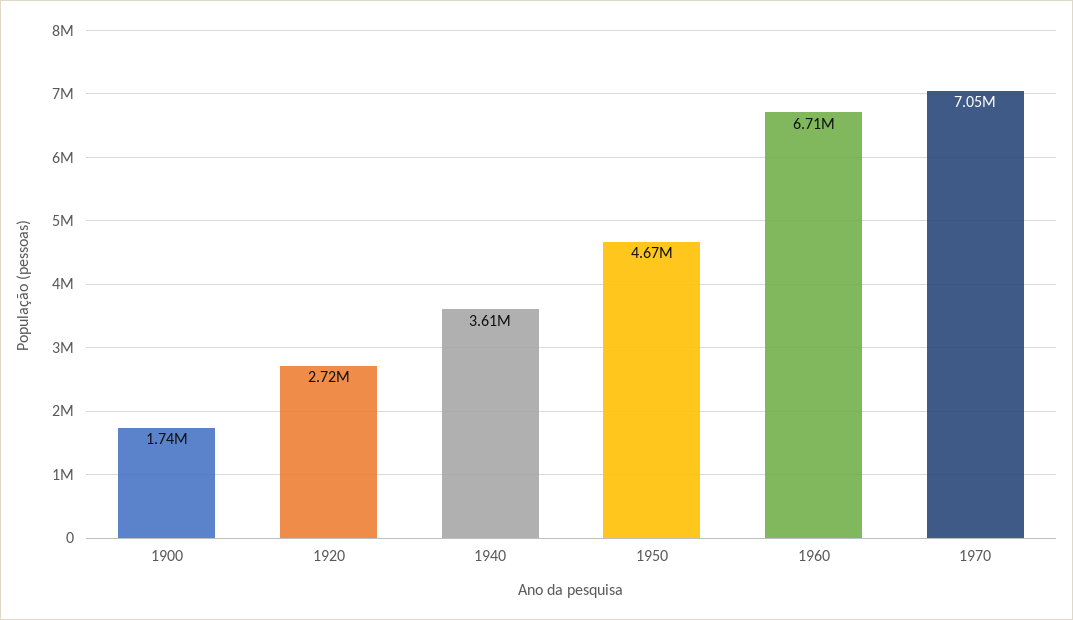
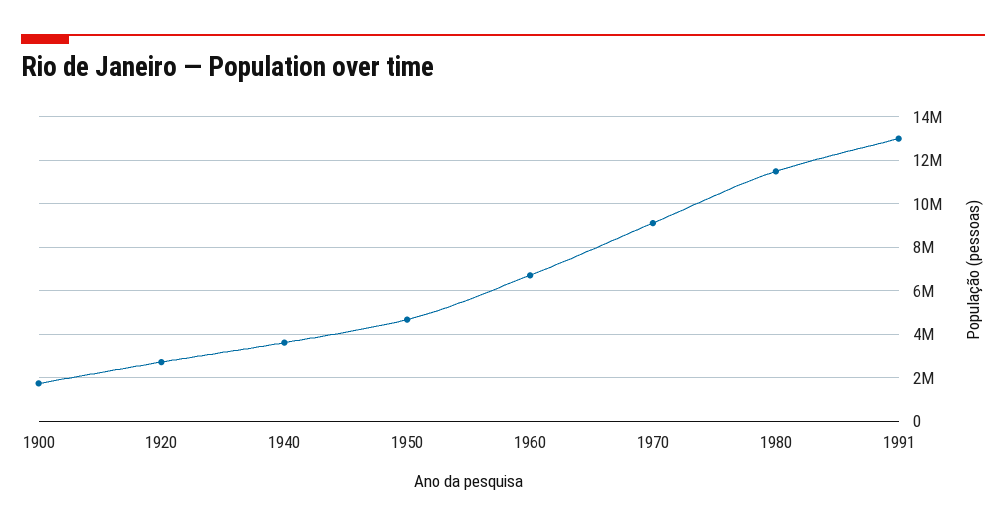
1970: 7050000 -> 9000000
1980: none -> 11500000
1991: none -> 13000000

